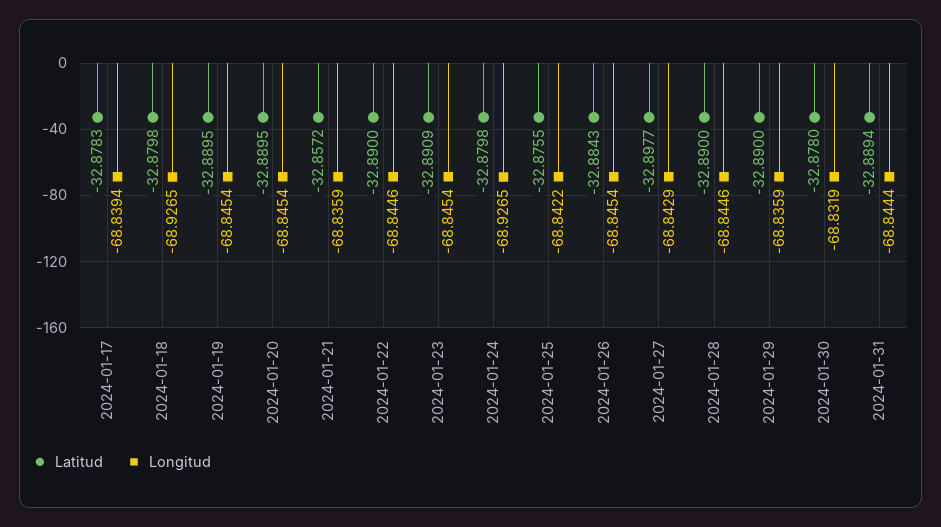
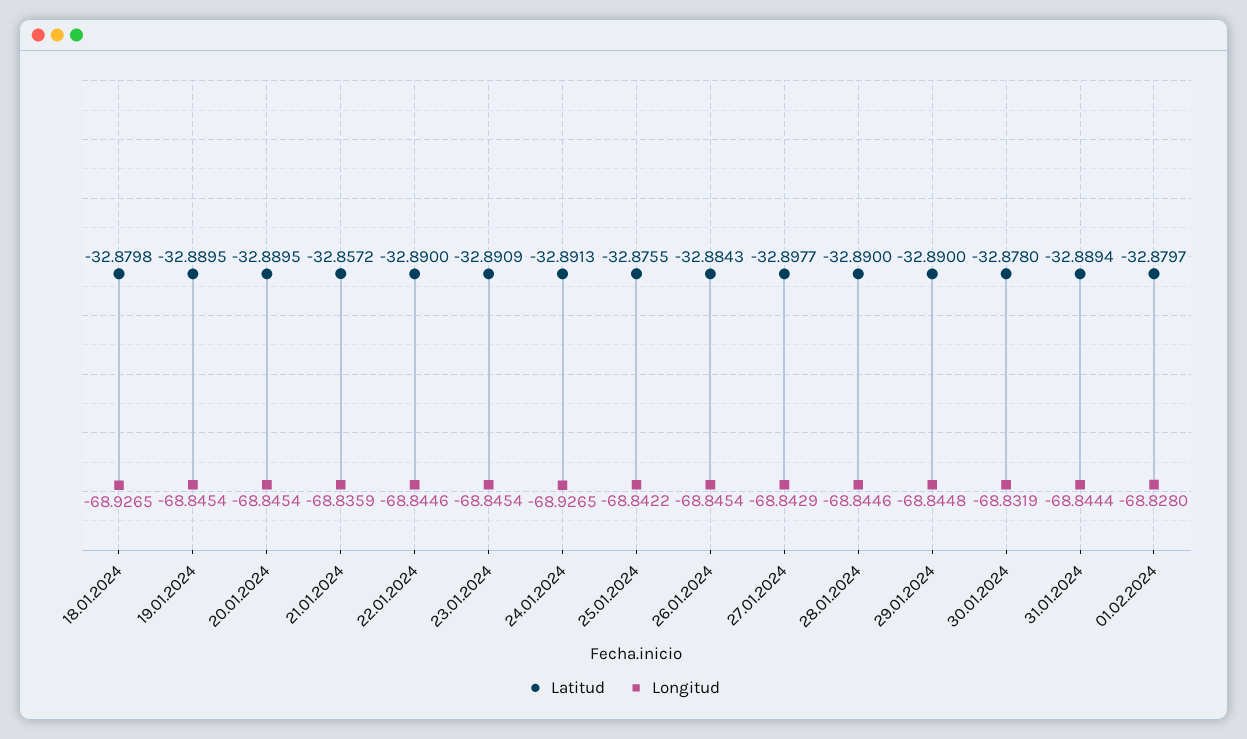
Latitud, 2024-01-17: -32.8783 -> none
Longitud, 2024-01-17: -68.8394 -> none
Latitud, 2024-01-24: -32.8798 -> -32.8913
Longitud, 2024-01-29: -68.8359 -> -68.8448
Latitud, 01.02.2024: none -> -32.8797
Longitud, 01.02.2024: none -> -68.828

